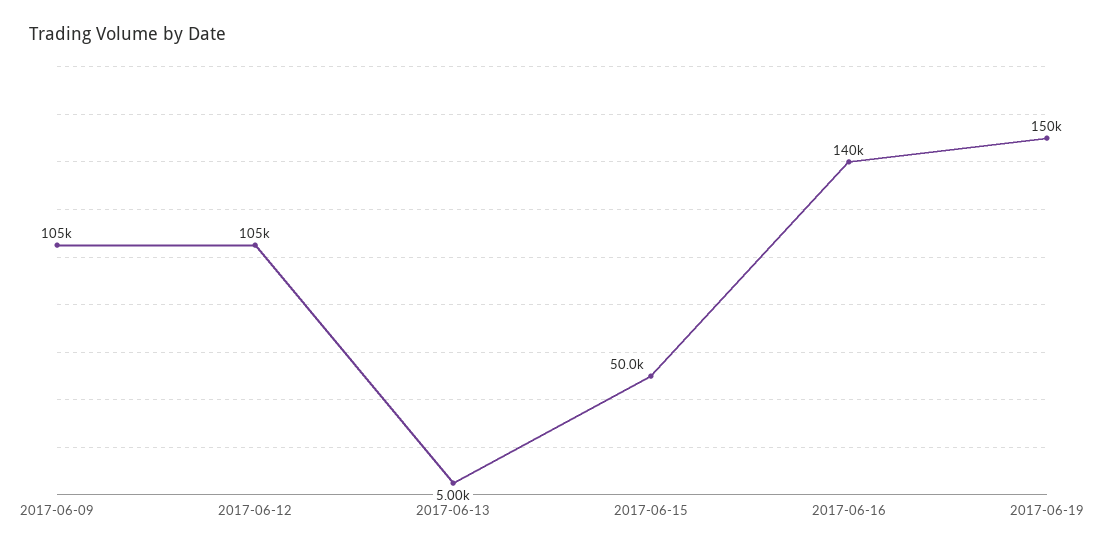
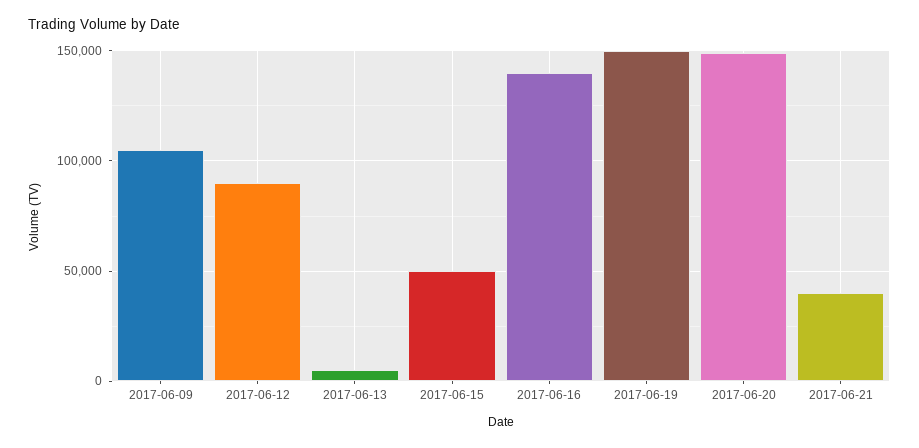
2017-06-12: 105000 -> 90000
2017-06-20: none -> 150000
2017-06-21: none -> 40000

